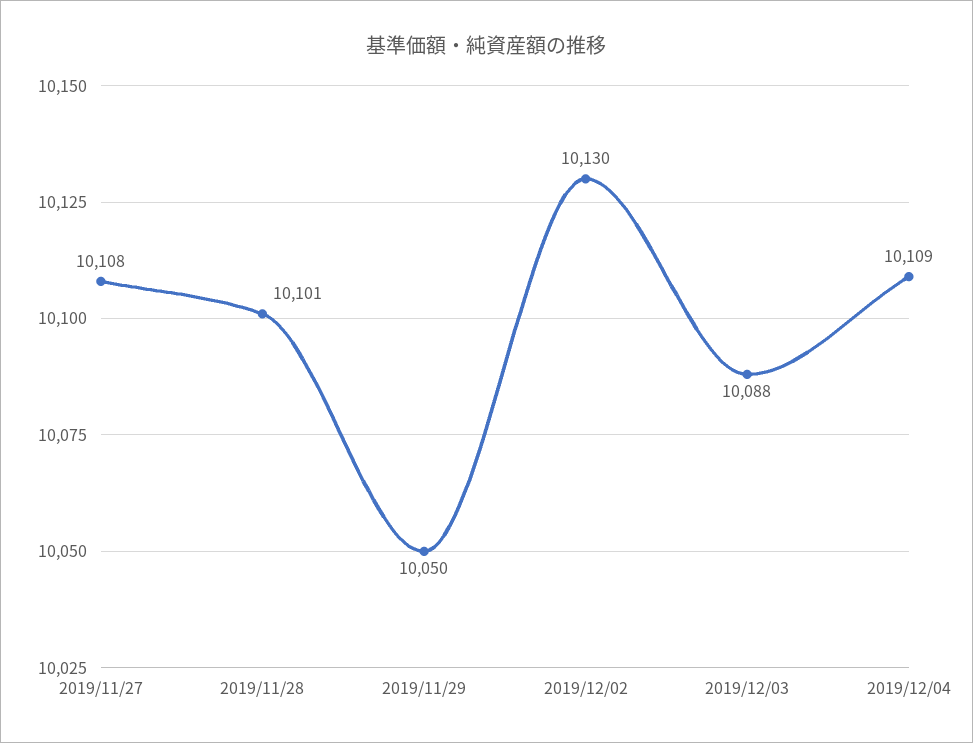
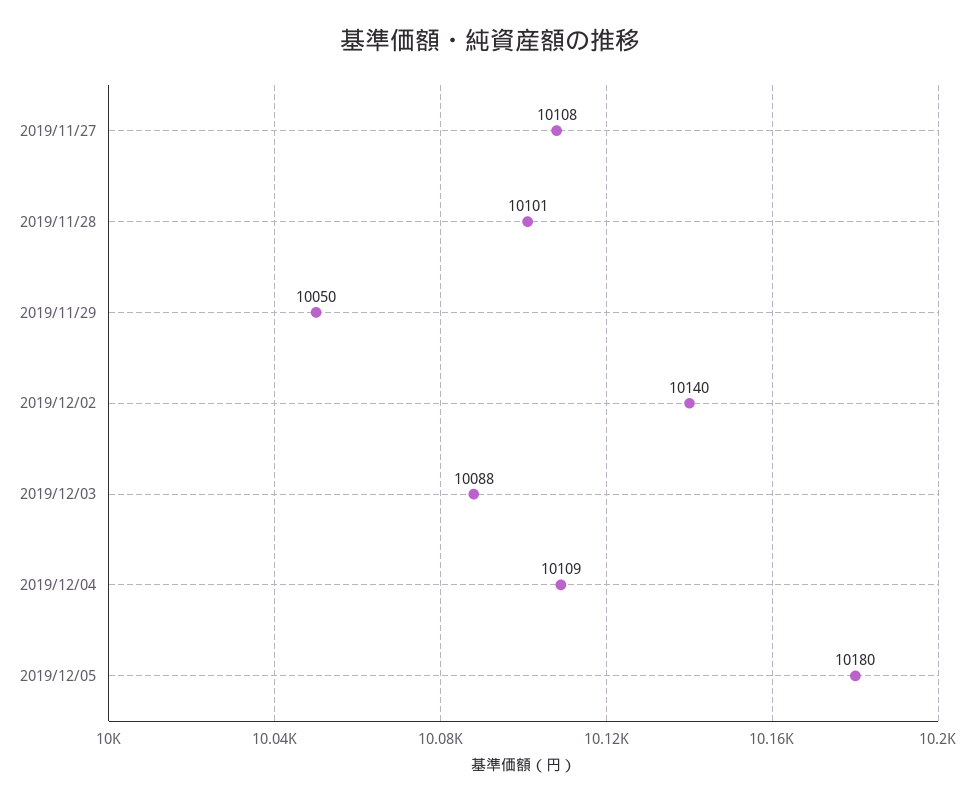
2019/12/02: 10130 -> 10140
2019/12/05: none -> 10180

